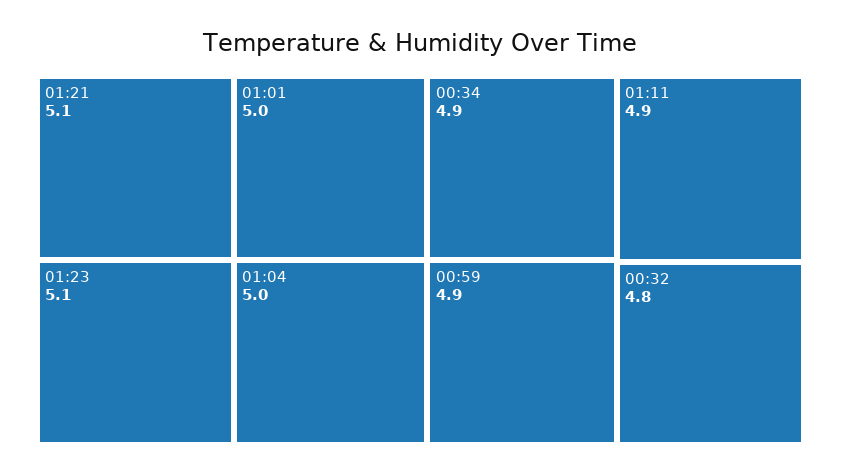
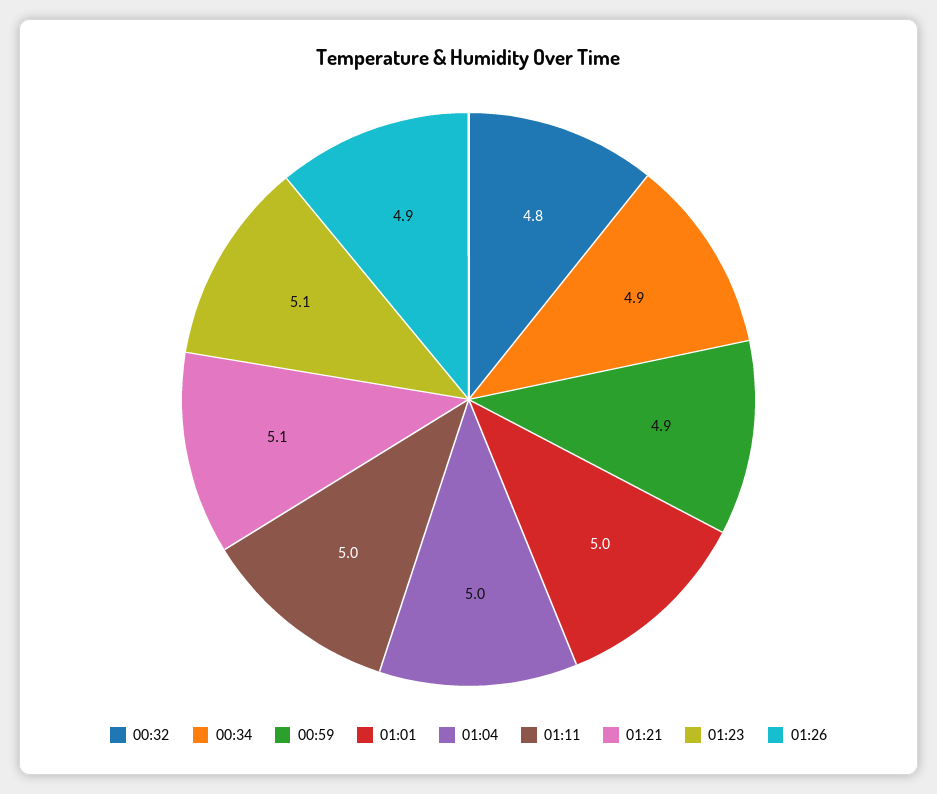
01:11: 4.9 -> 5
01:26: none -> 4.9

